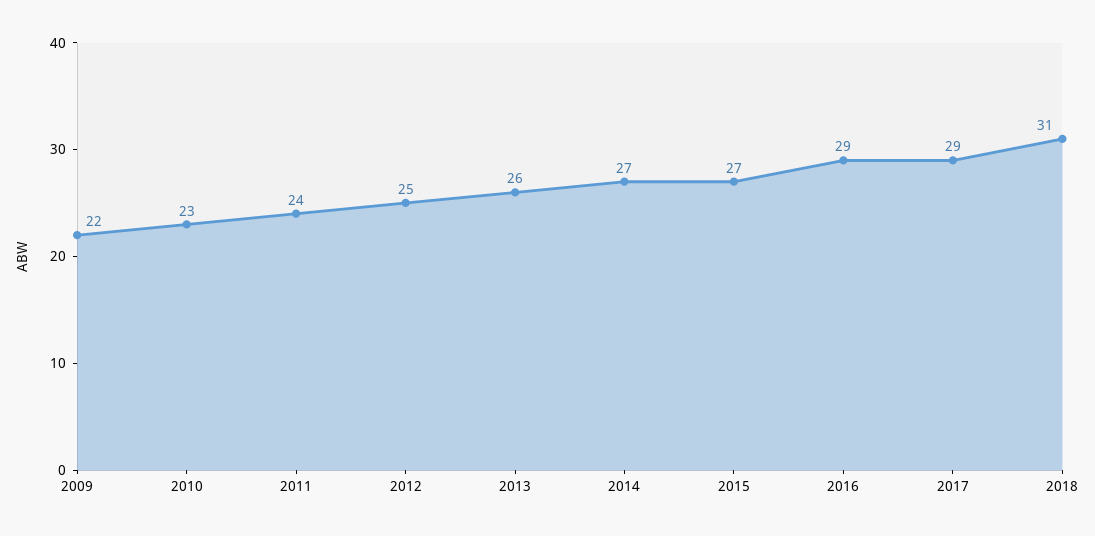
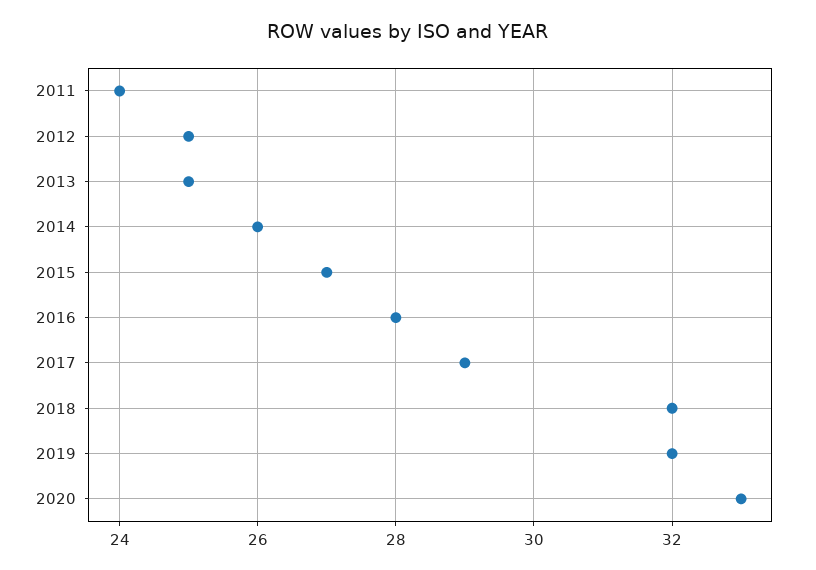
2009: 22 -> none
2010: 23 -> none
2013: 26 -> 25
2014: 27 -> 26
2016: 29 -> 28
2018: 31 -> 32
2019: none -> 32
2020: none -> 33

